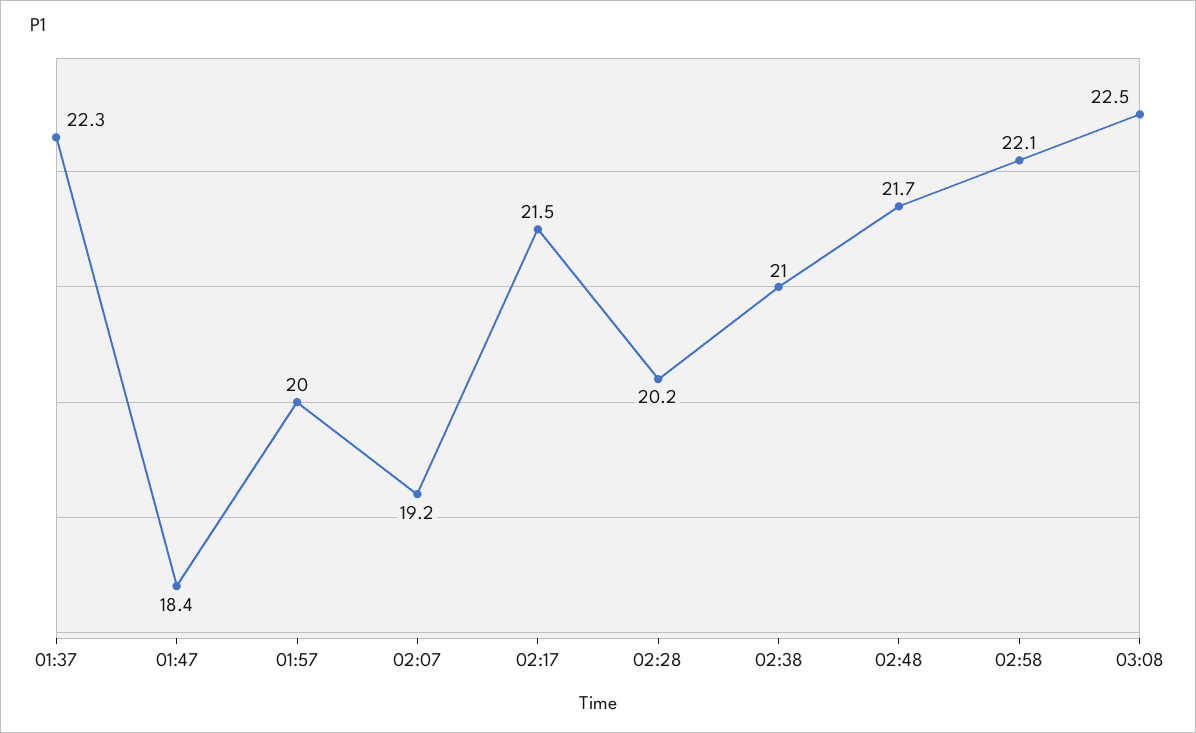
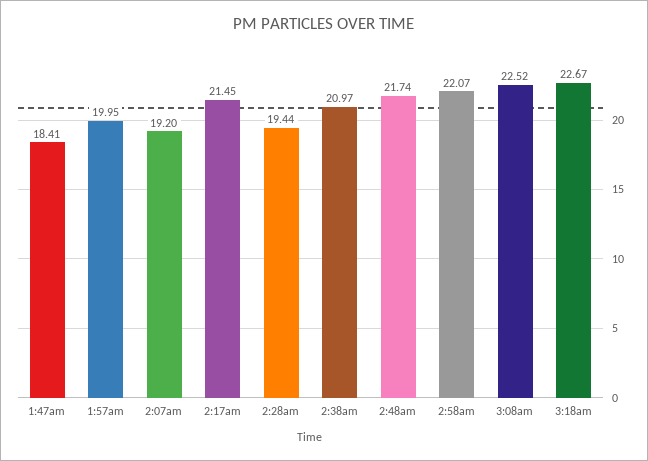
01:37: 22.3 -> none
02:28: 20.2 -> 19.44
3:18am: none -> 22.67

